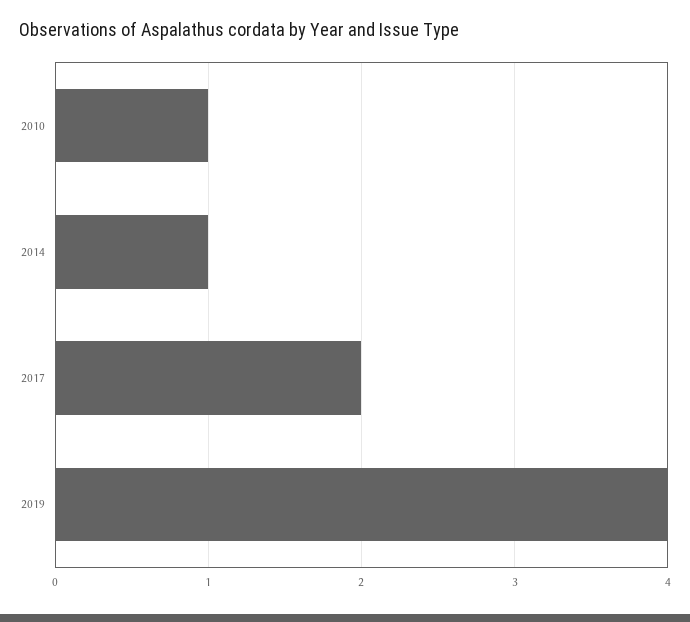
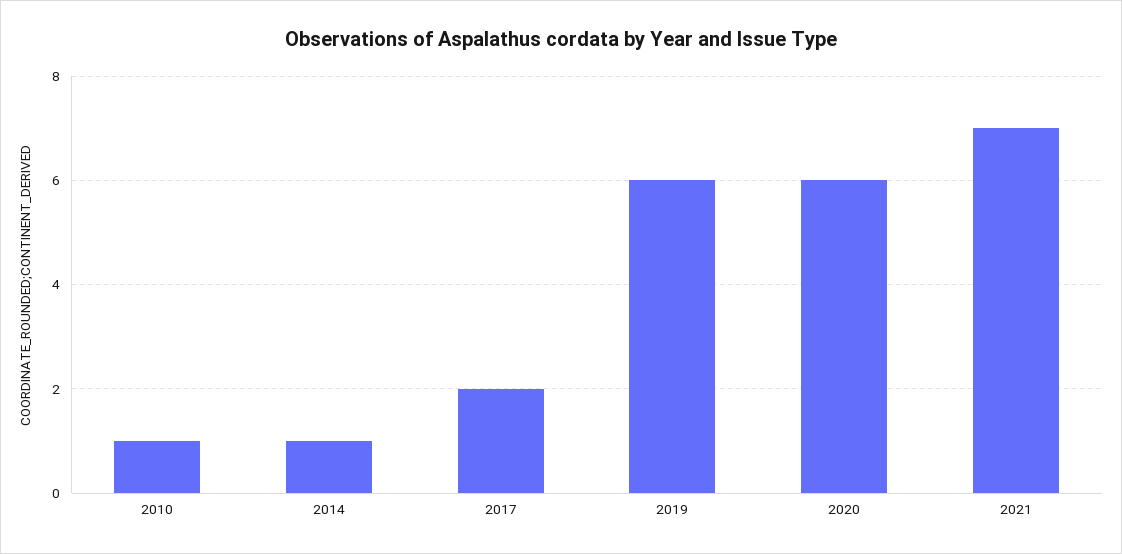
2019: 4 -> 6
2020: none -> 6
2021: none -> 7

